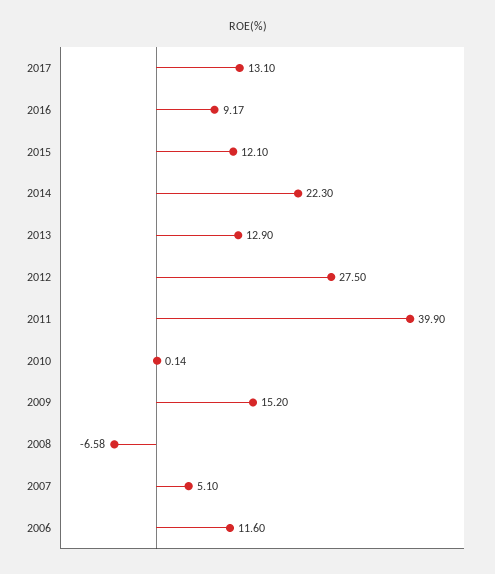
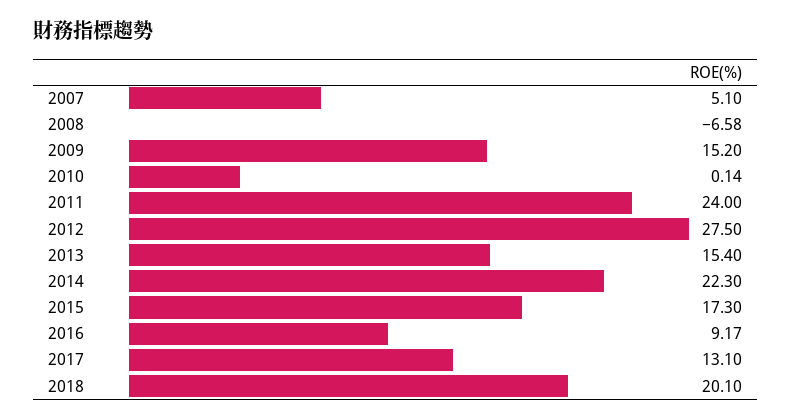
2015: 12.1 -> 17.3
2013: 12.9 -> 15.4
2011: 39.9 -> 24
2006: 11.6 -> none
2018: none -> 20.1

